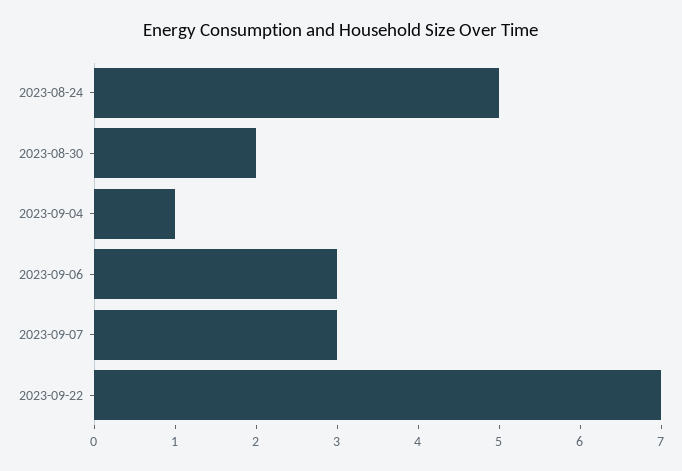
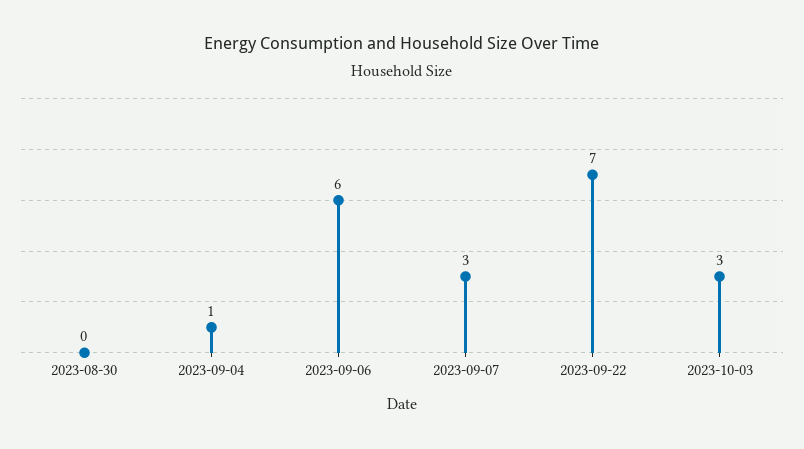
2023-08-24: 5 -> none
2023-08-30: 2 -> 0
2023-09-06: 3 -> 6
2023-10-03: none -> 3

